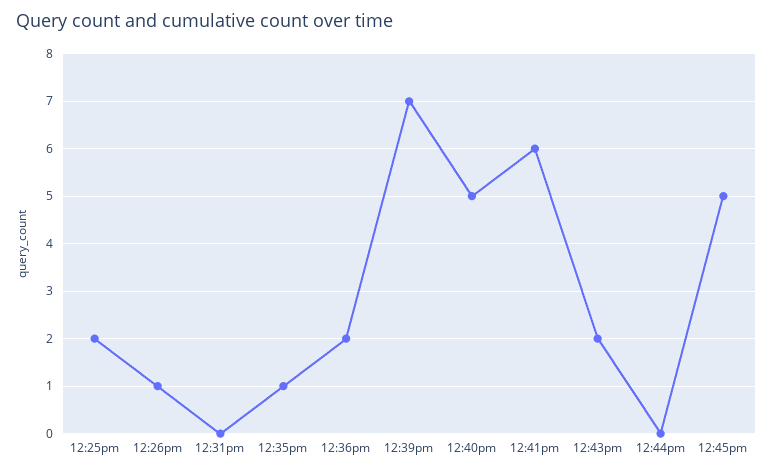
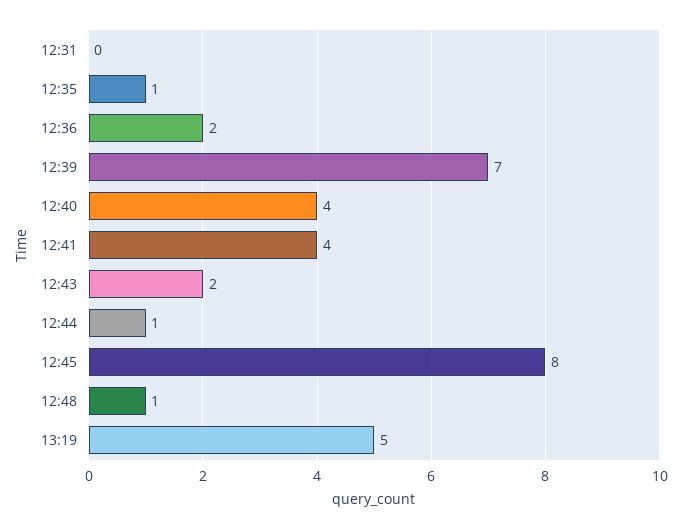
12:25pm: 2 -> none
12:26pm: 1 -> none
12:40pm: 5 -> 4
12:41pm: 6 -> 4
12:44pm: 0 -> 1
12:45pm: 5 -> 8
12:48: none -> 1
13:19: none -> 5

